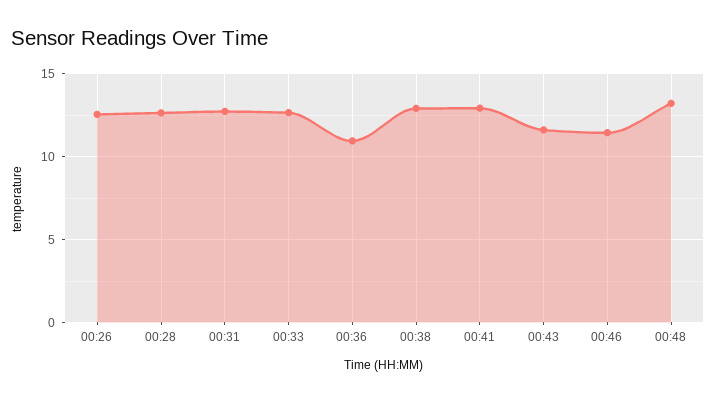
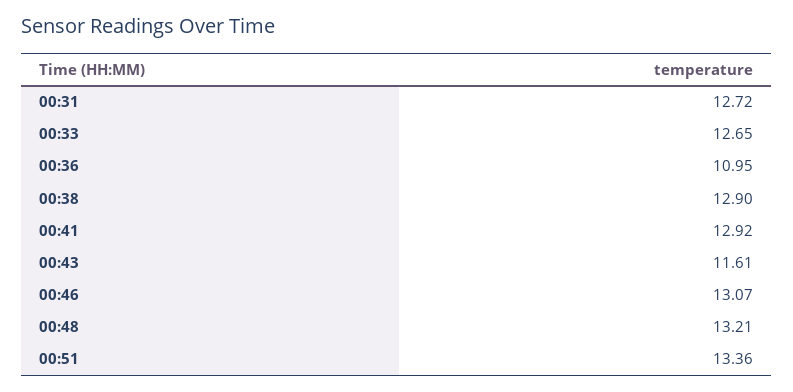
00:26: 12.5 -> none
00:28: 12.5 -> none
00:46: 11.5 -> 13.07
00:51: none -> 13.36

